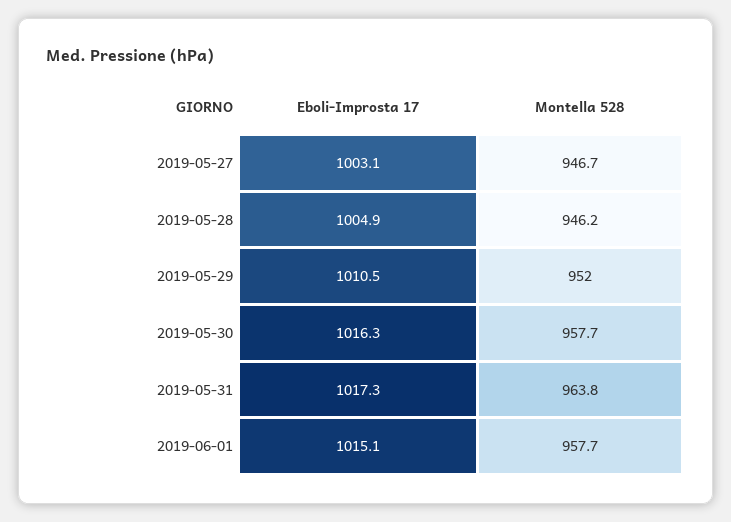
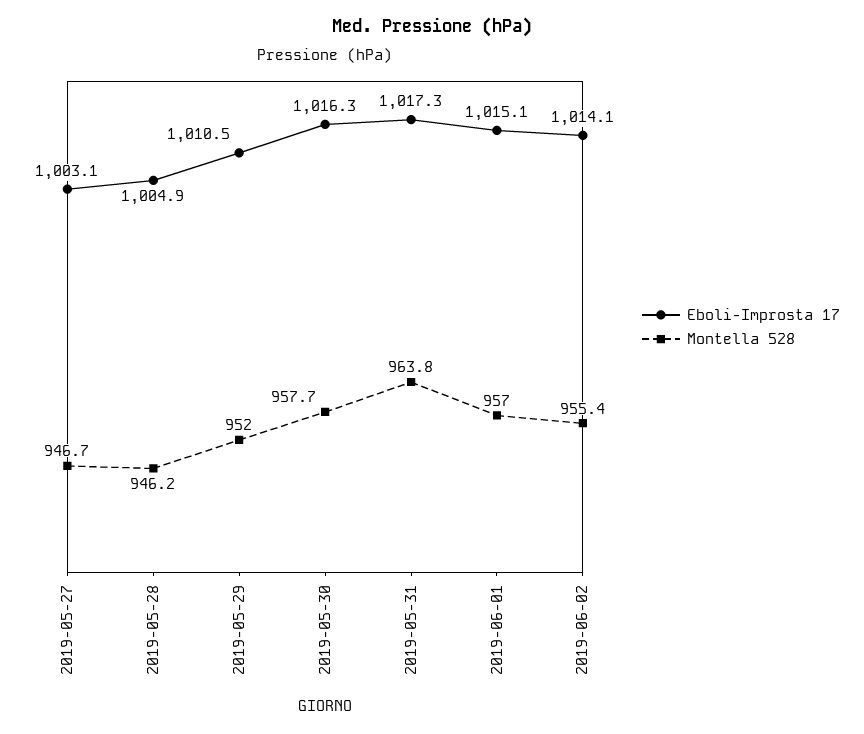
Montella 528, 2019-06-01: 957.7 -> 957
Eboli-Improsta 17, 2019-06-02: none -> 1014.1
Montella 528, 2019-06-02: none -> 955.4

